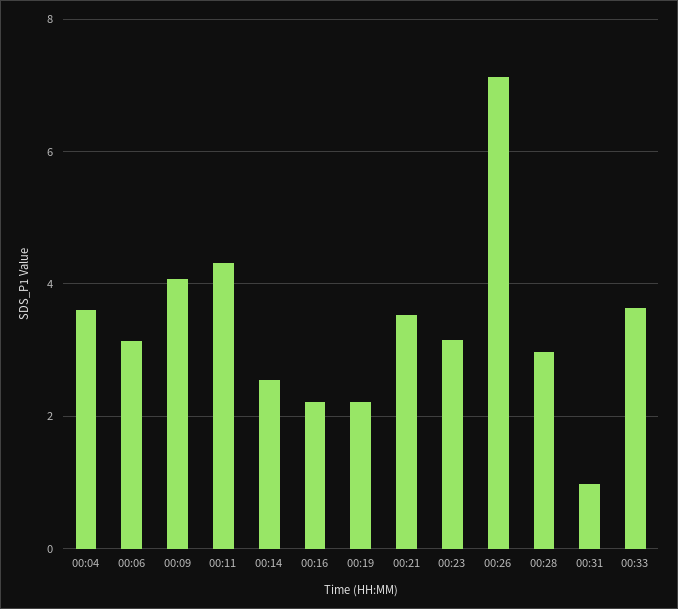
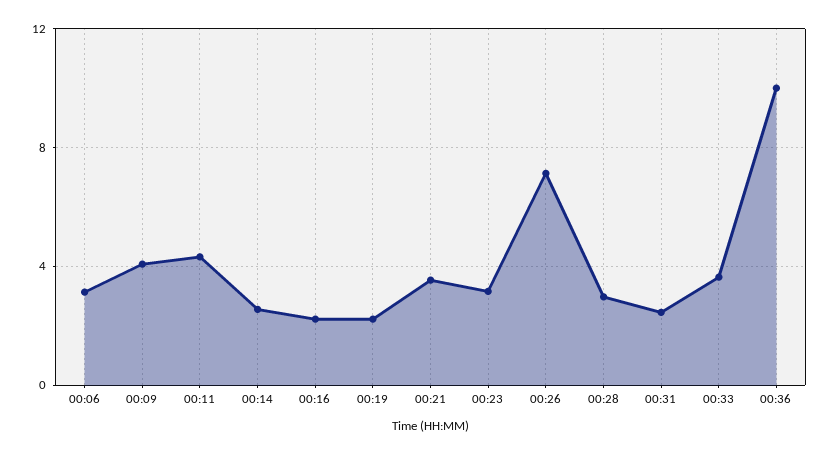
00:04: 3.6 -> none
00:31: 1 -> 2.5
00:36: none -> 10

